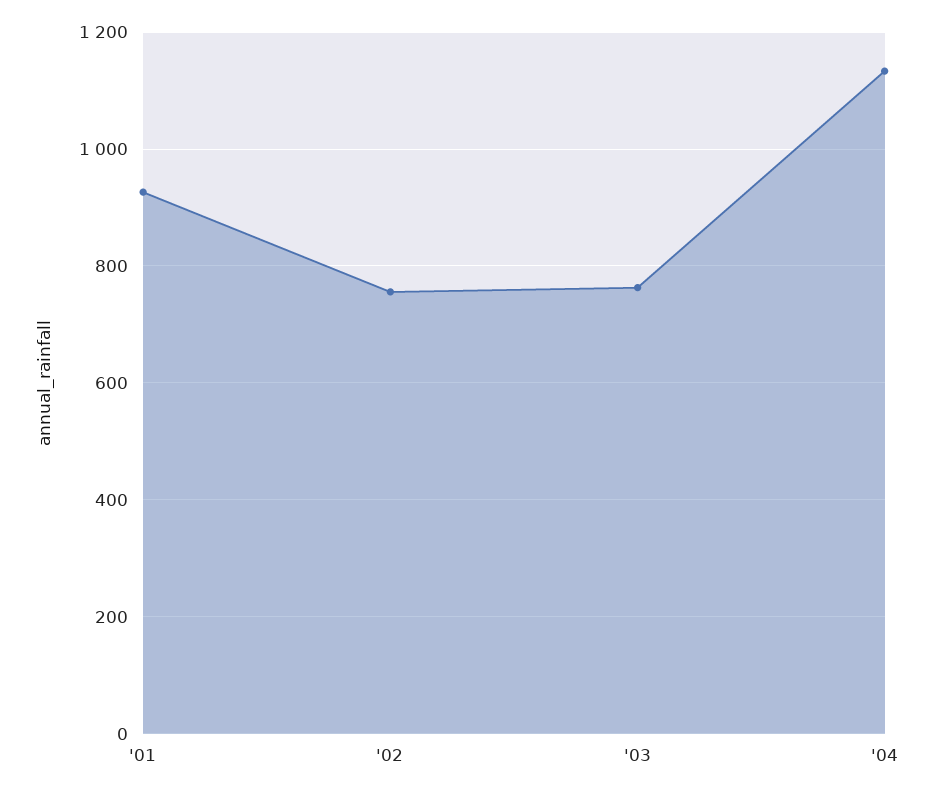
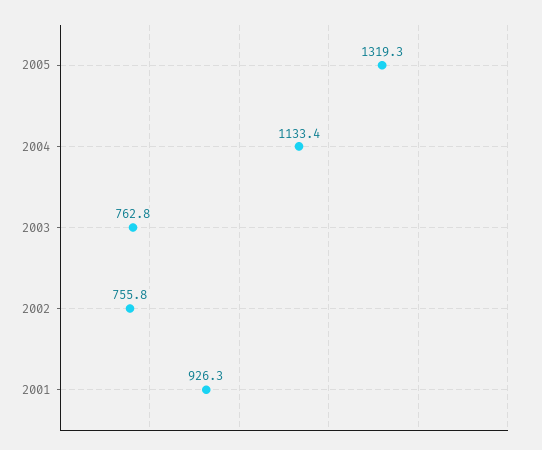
2005: none -> 1319.3

